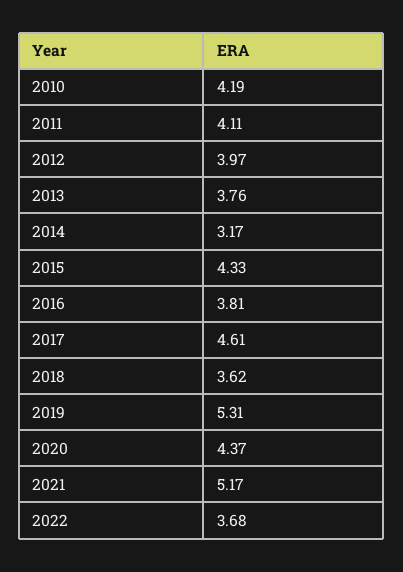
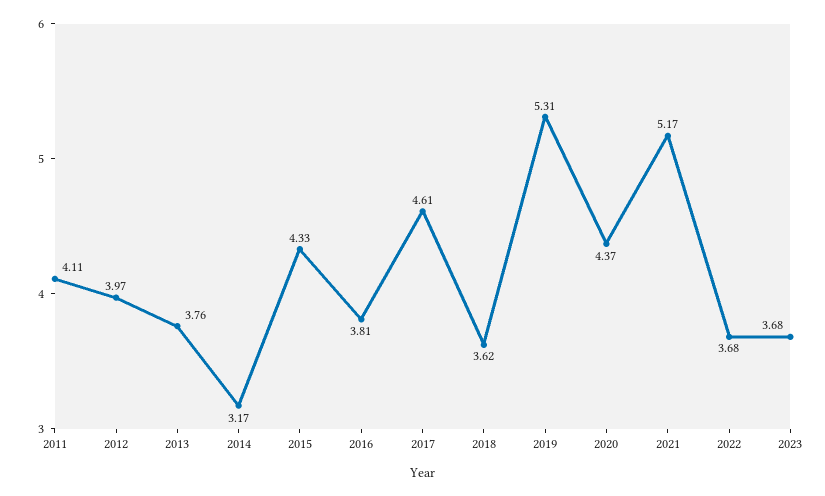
2010: 4.19 -> none
2023: none -> 3.68

